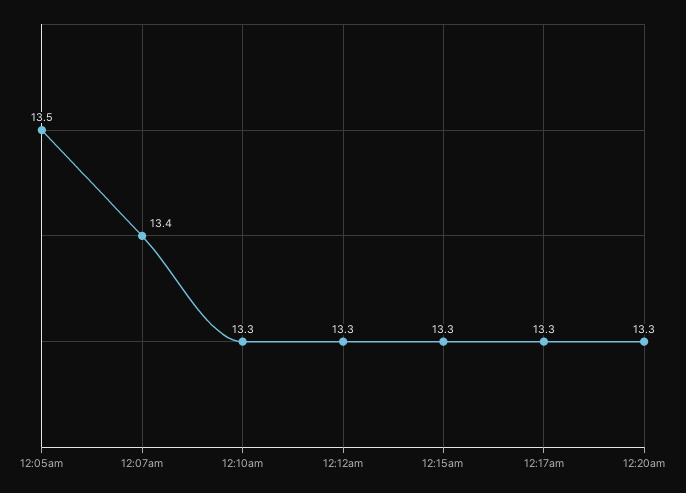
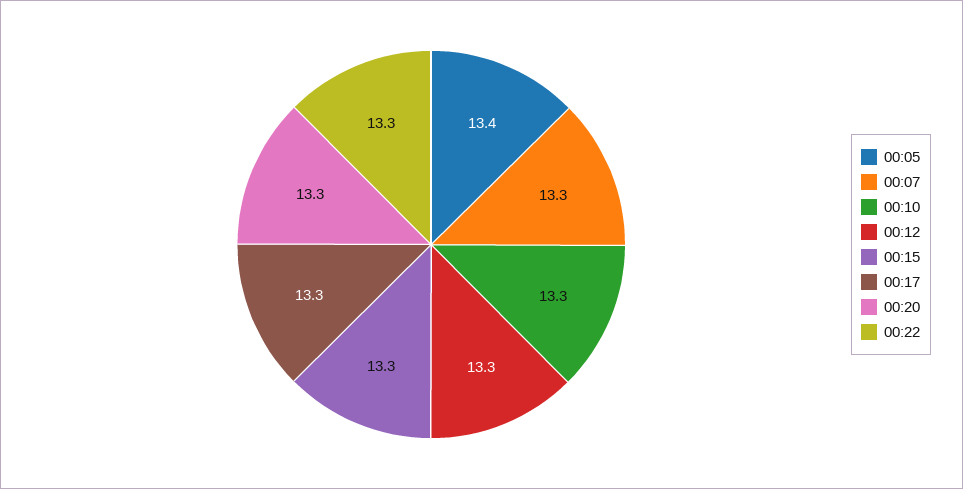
12:05am: 13.5 -> 13.4
12:07am: 13.4 -> 13.3
00:22: none -> 13.3

